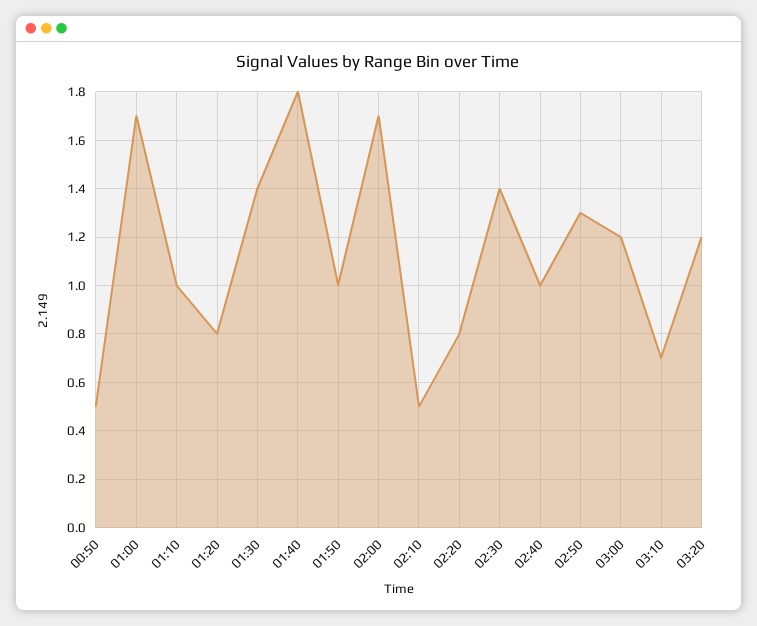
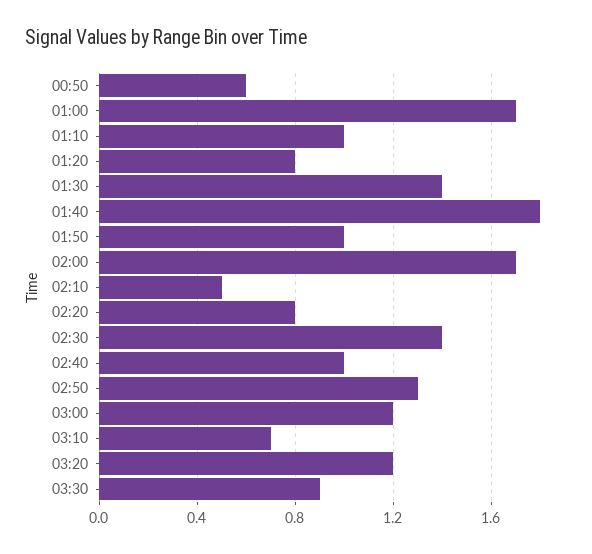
00:50: 0.5 -> 0.6
03:30: none -> 0.9

